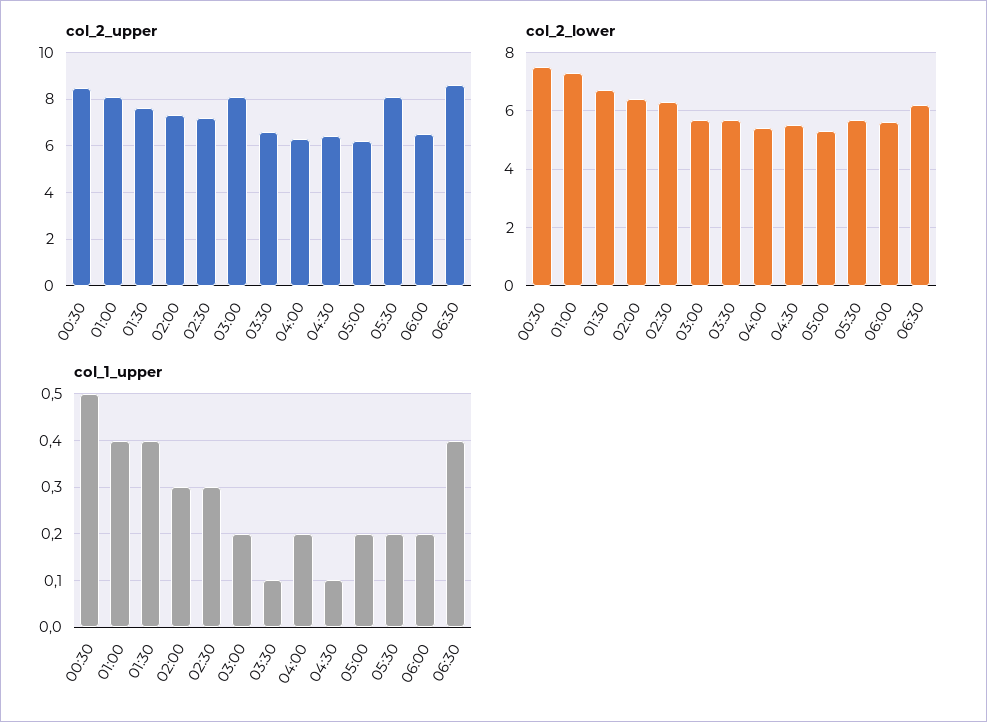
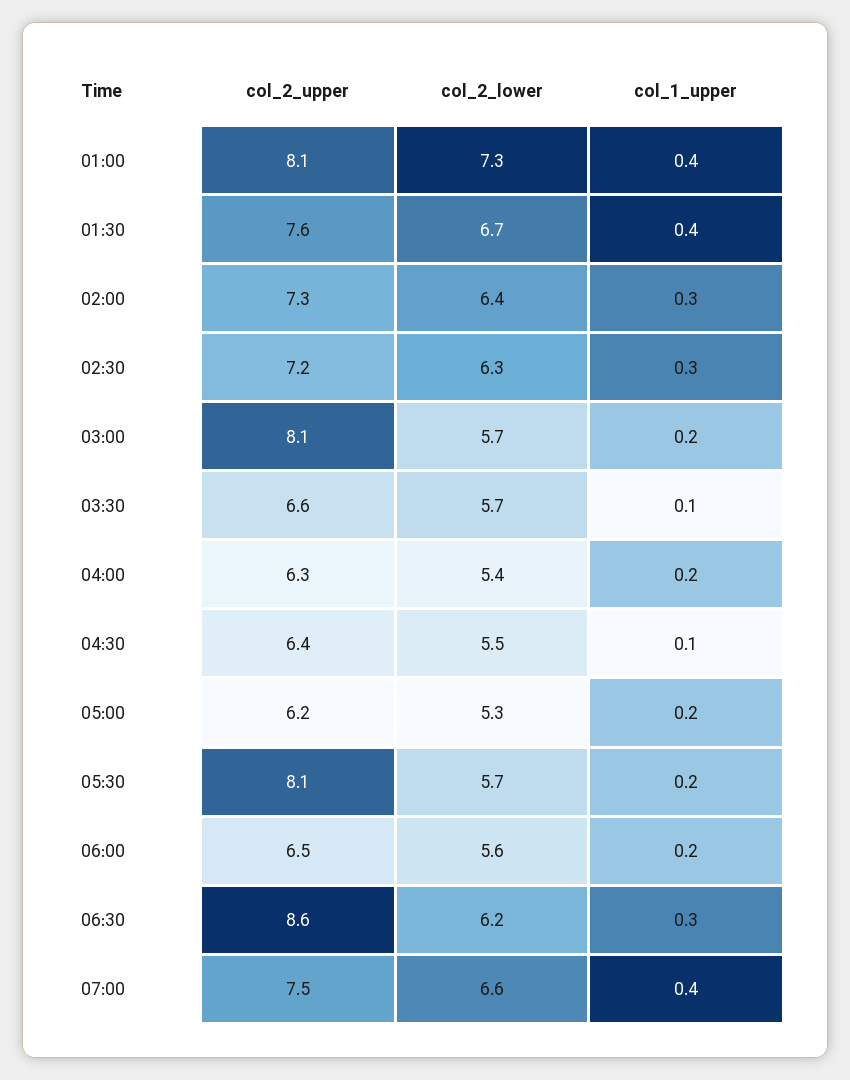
col_2_upper, 00:30: 8.5 -> none
col_2_lower, 00:30: 7.5 -> none
col_1_upper, 00:30: 0.5 -> none
col_1_upper, 06:30: 0.4 -> 0.3
col_2_upper, 07:00: none -> 7.5
col_2_lower, 07:00: none -> 6.6
col_1_upper, 07:00: none -> 0.4

